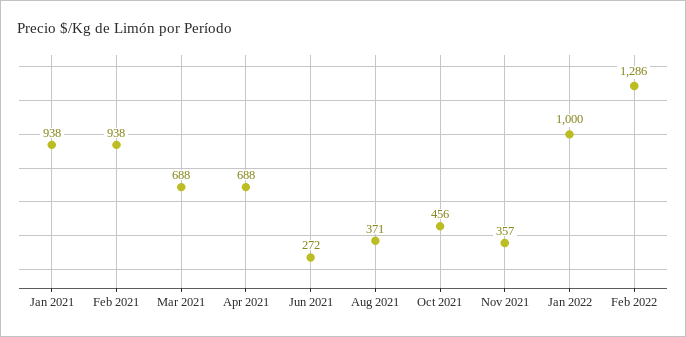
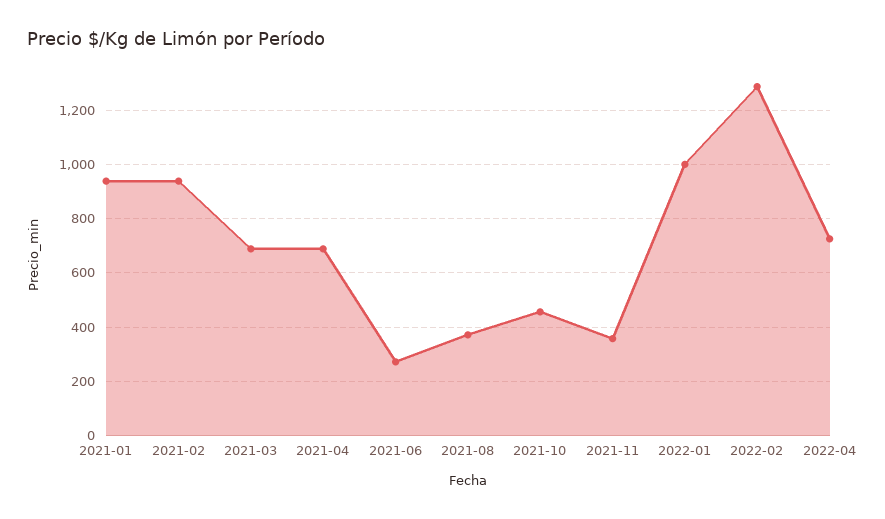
2022-04: none -> 725

